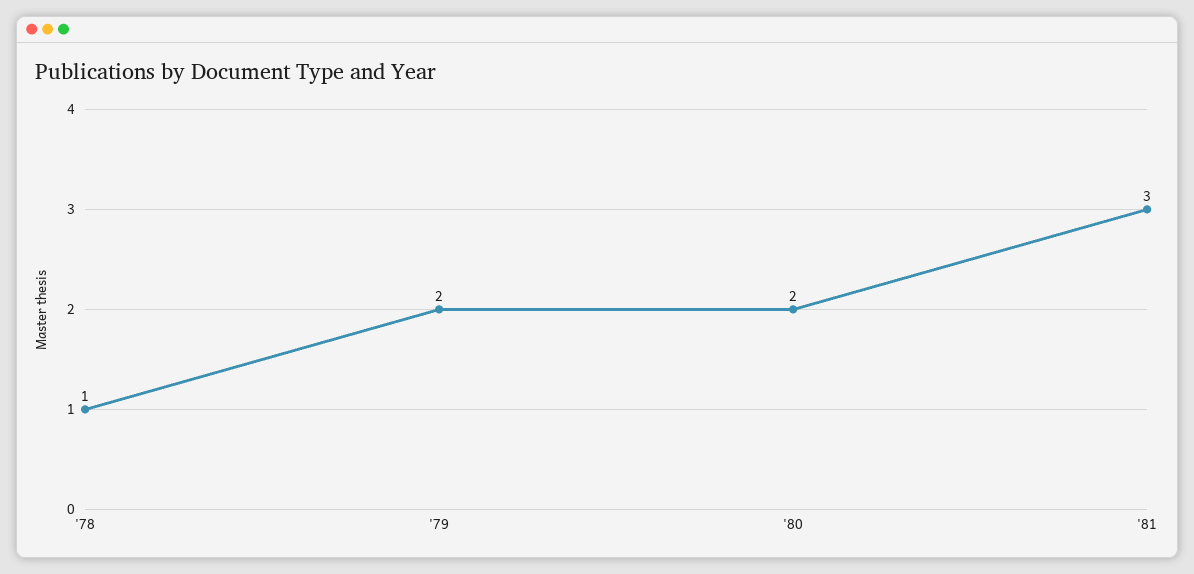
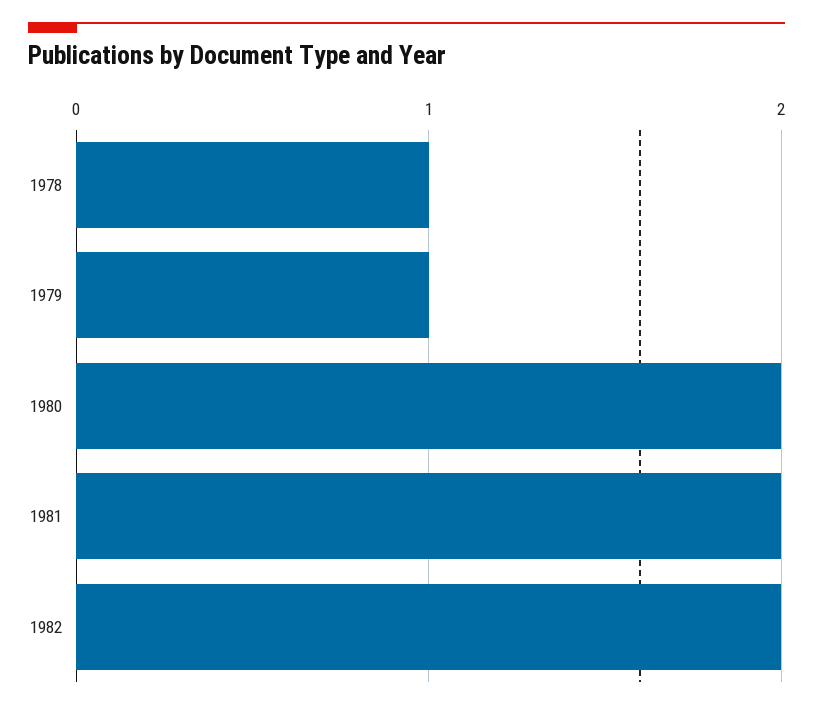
'79: 2 -> 1
'81: 3 -> 2
1982: none -> 2

